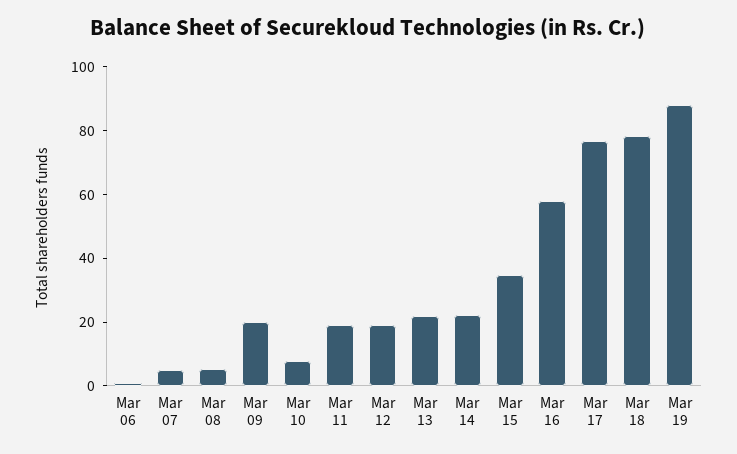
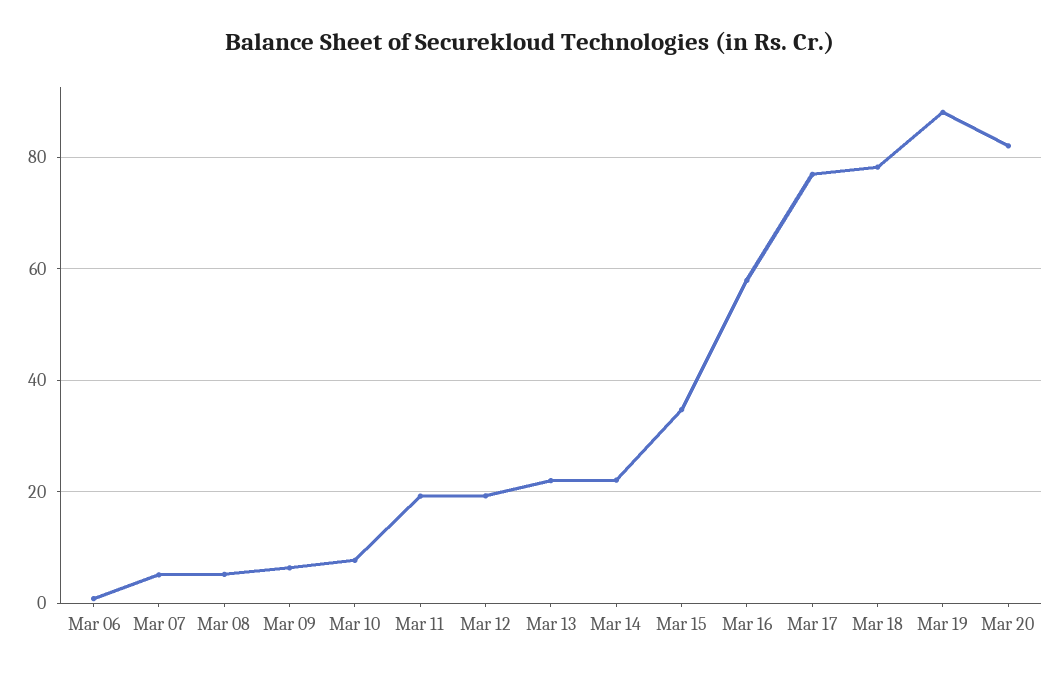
Mar 09: 20 -> 6
Mar 20: none -> 82

